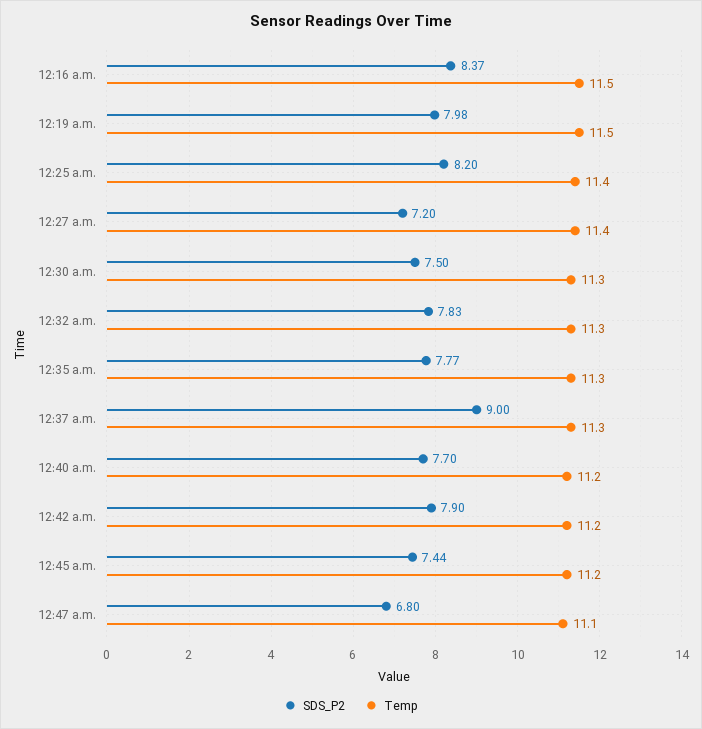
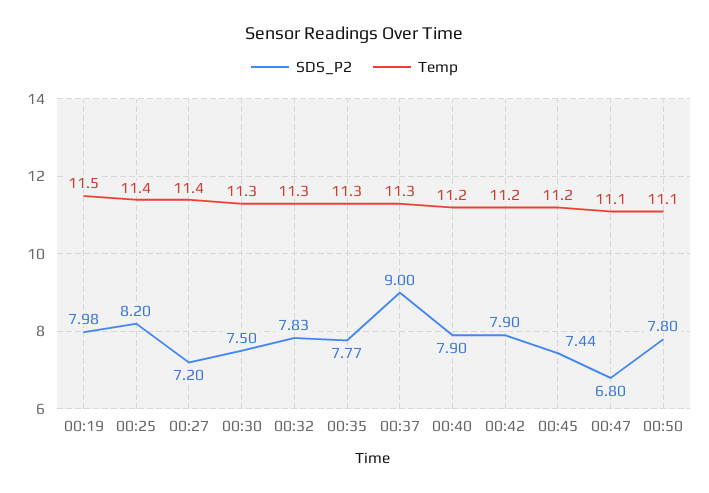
SDS_P2, 12:16 a.m.: 8.37 -> none
Temp, 12:16 a.m.: 11.5 -> none
SDS_P2, 12:40 a.m.: 7.7 -> 7.9
SDS_P2, 00:50: none -> 7.8
Temp, 00:50: none -> 11.1

